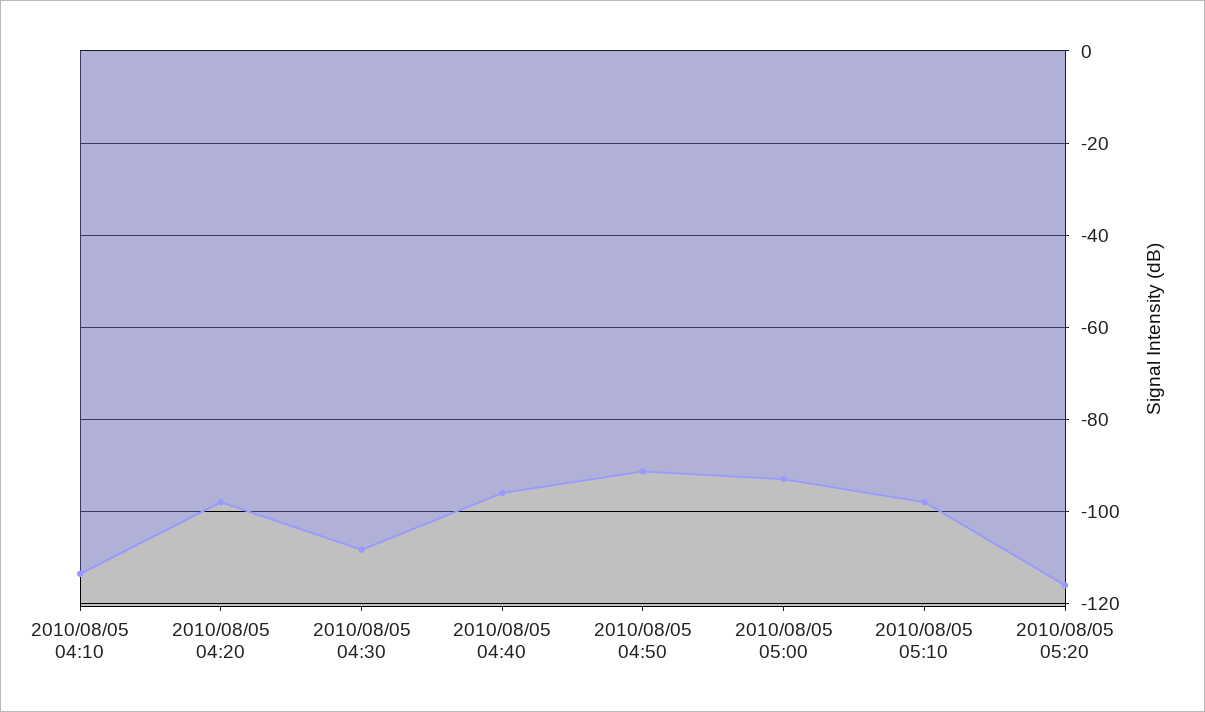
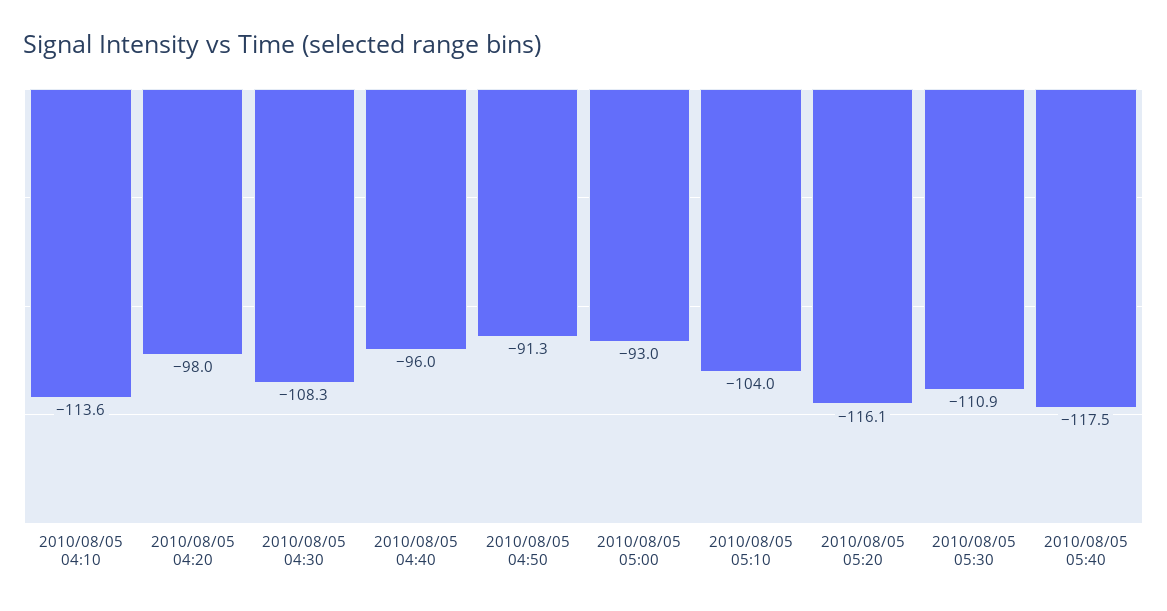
2010/08/05 05:10: -98 -> -104
2010/08/05 05:30: none -> -110.9
2010/08/05 05:40: none -> -117.5

